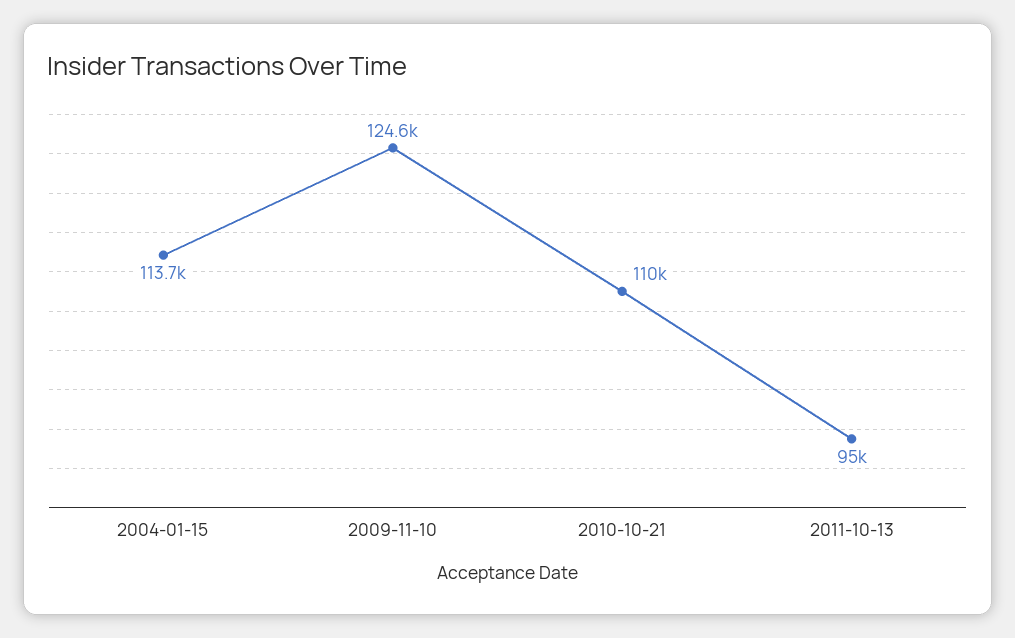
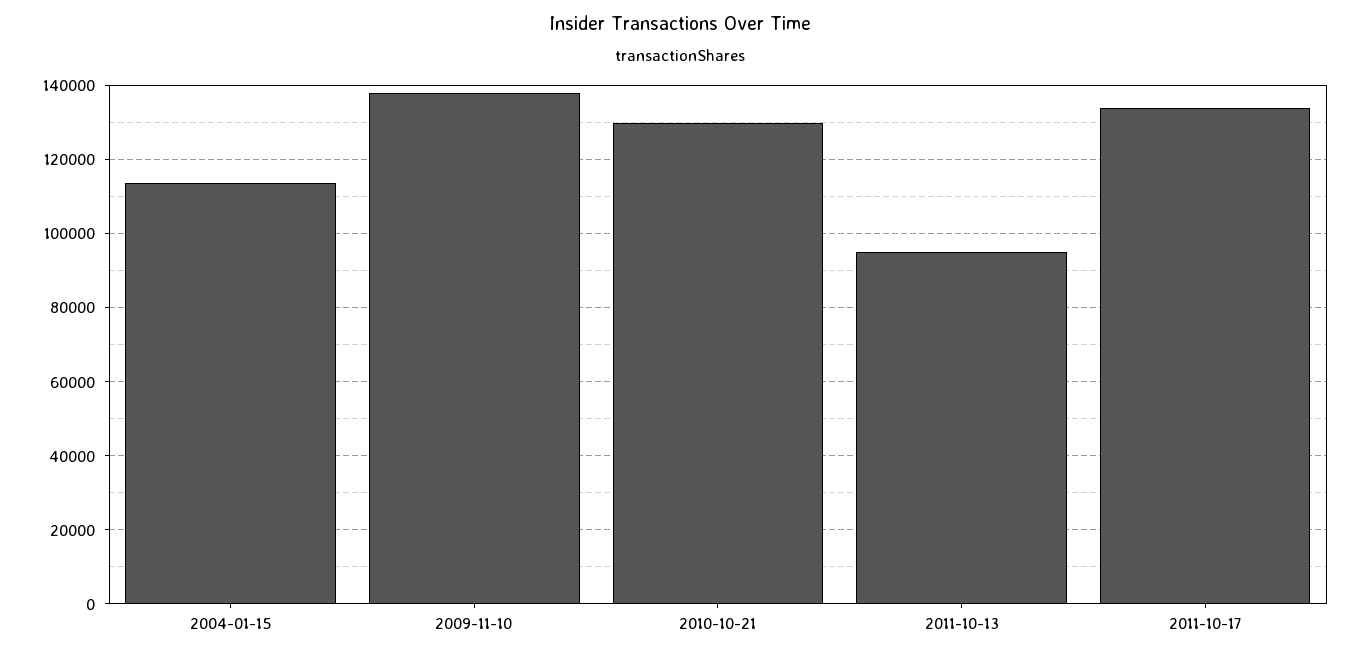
2009-11-10: 124600 -> 138000
2010-10-21: 110000 -> 130000
2011-10-17: none -> 134000

